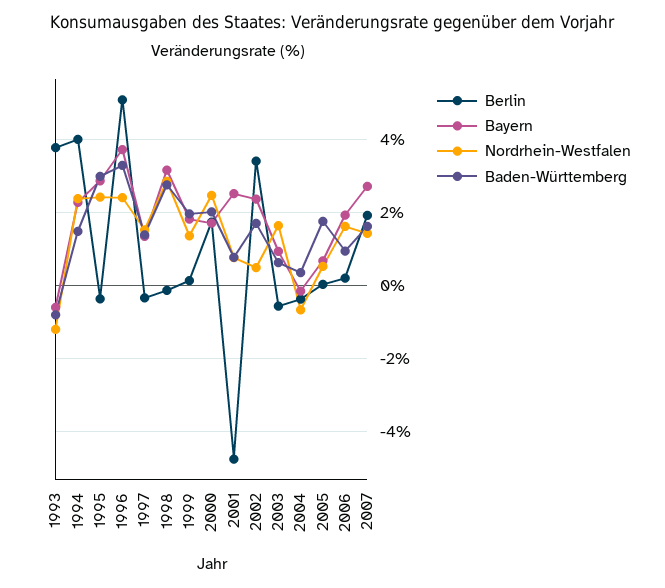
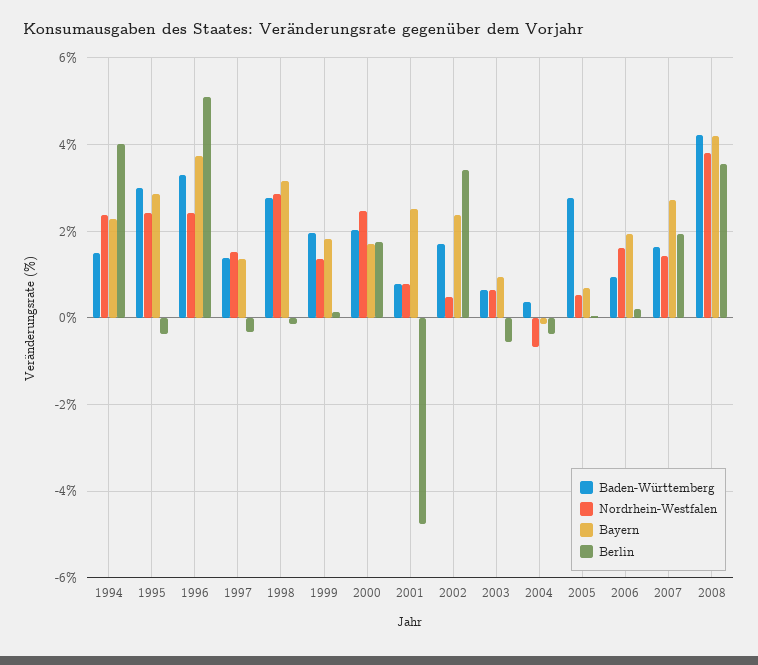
Berlin, 1993: 3.8 -> none
Bayern, 1993: -0.6 -> none
Nordrhein-Westfalen, 1993: -1.2 -> none
Baden-Württemberg, 1993: -0.8 -> none
Nordrhein-Westfalen, 2003: 1.6 -> 0.6
Baden-Württemberg, 2005: 1.8 -> 2.8
Baden-Württemberg, 2008: none -> 4.2
Nordrhein-Westfalen, 2008: none -> 3.8
Bayern, 2008: none -> 4.2
Berlin, 2008: none -> 3.6

